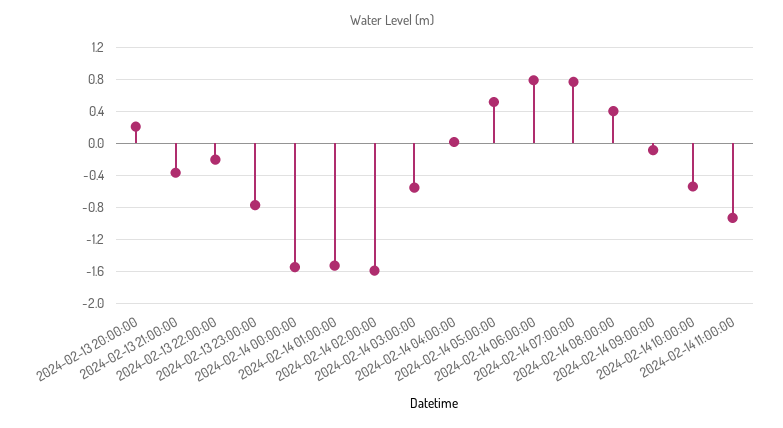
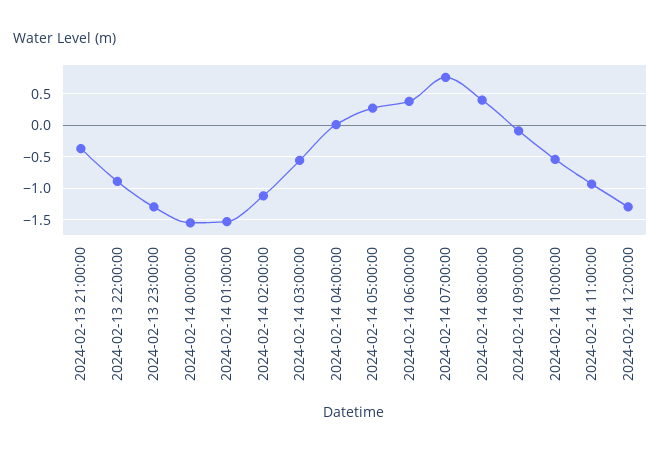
2024-02-13 20:00:00: 0.2 -> none
2024-02-13 22:00:00: -0.2 -> -0.9
2024-02-13 23:00:00: -0.8 -> -1.3
2024-02-14 02:00:00: -1.6 -> -1.1
2024-02-14 05:00:00: 0.5 -> 0.3
2024-02-14 06:00:00: 0.8 -> 0.4
2024-02-14 12:00:00: none -> -1.3

